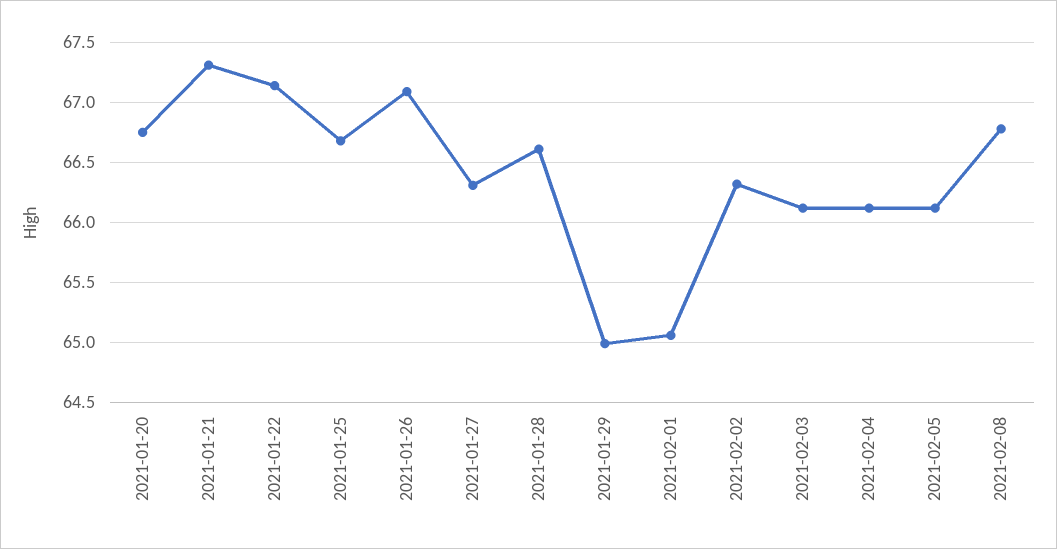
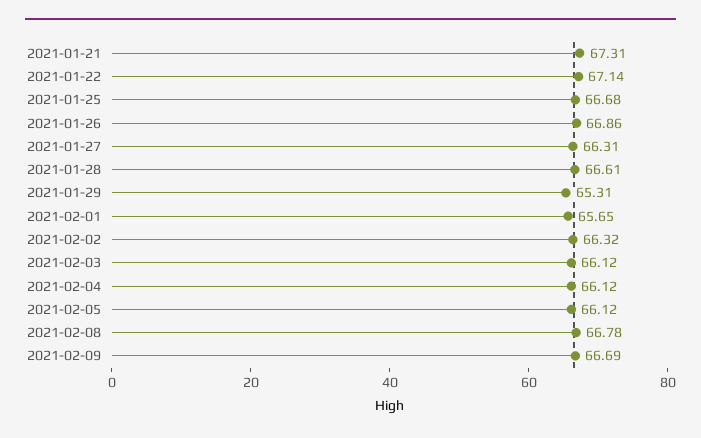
2021-01-20: 66.75 -> none
2021-01-26: 67.1 -> 66.86
2021-01-29: 65 -> 65.31
2021-02-01: 65.05 -> 65.65
2021-02-09: none -> 66.69

